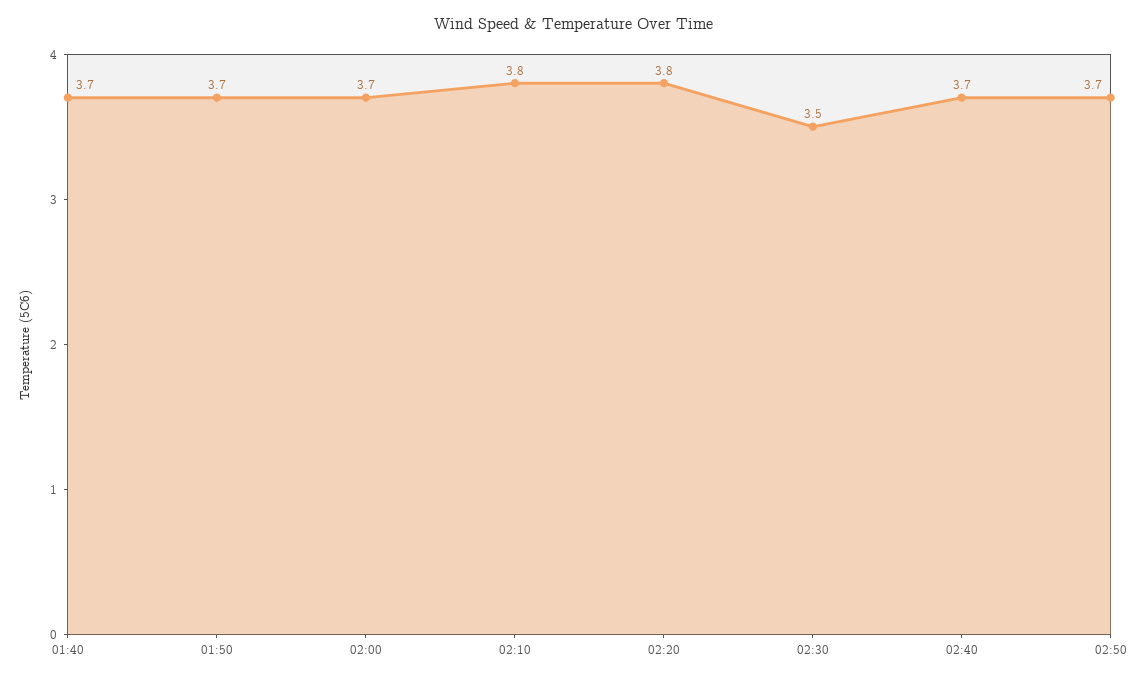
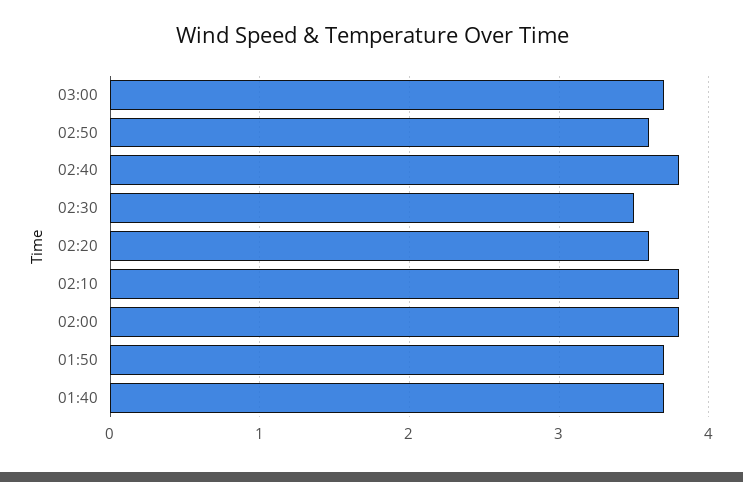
02:00: 3.7 -> 3.8
02:20: 3.8 -> 3.6
02:40: 3.7 -> 3.8
02:50: 3.7 -> 3.6
03:00: none -> 3.7

